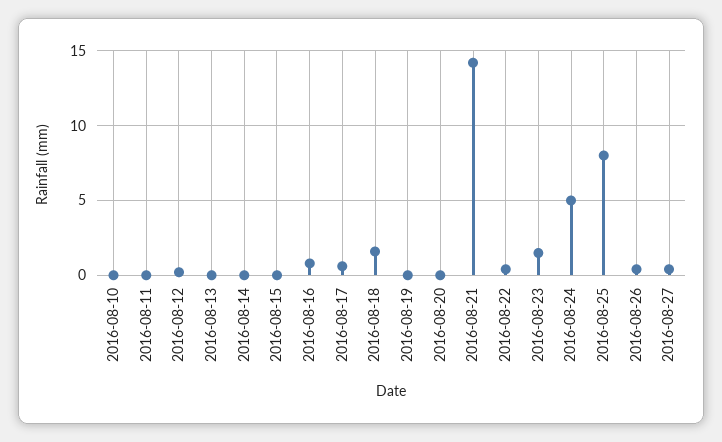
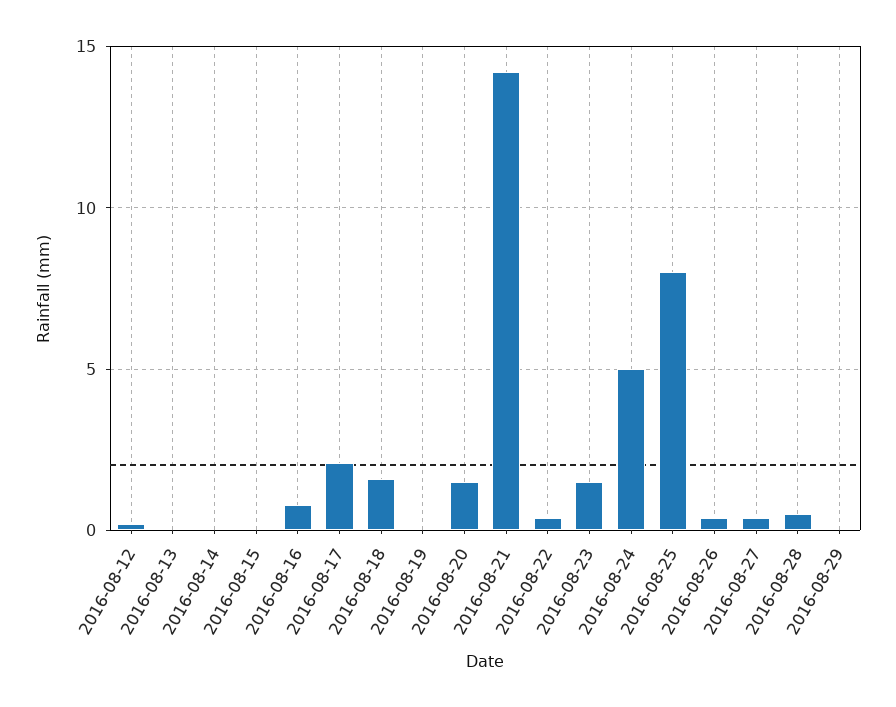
2016-08-10: 0 -> none
2016-08-11: 0 -> none
2016-08-17: 0.5 -> 2
2016-08-20: 0 -> 1.5
2016-08-28: none -> 0.5
2016-08-29: none -> 0

